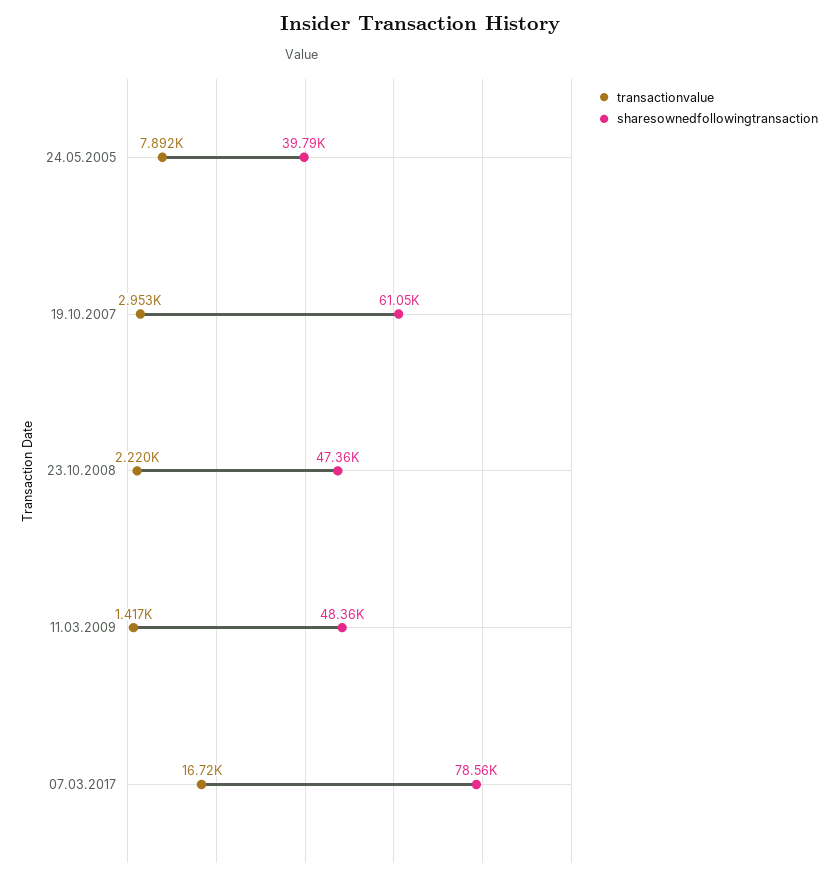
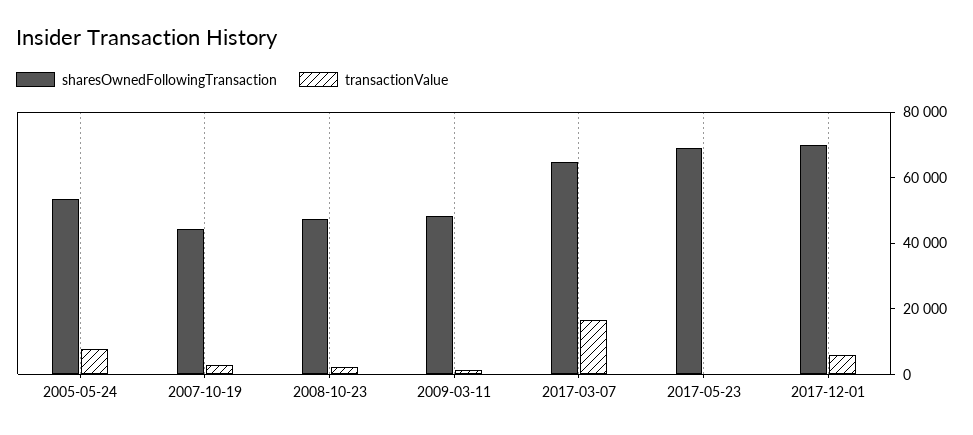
sharesownedfollowingtransaction, 24.05.2005: 39790 -> 55000
sharesownedfollowingtransaction, 19.10.2007: 61050 -> 45000
sharesownedfollowingtransaction, 07.03.2017: 78560 -> 65000
sharesownedfollowingtransaction, 2017-05-23: none -> 70000
transactionvalue, 2017-05-23: none -> 0
sharesownedfollowingtransaction, 2017-12-01: none -> 70000
transactionvalue, 2017-12-01: none -> 5000

